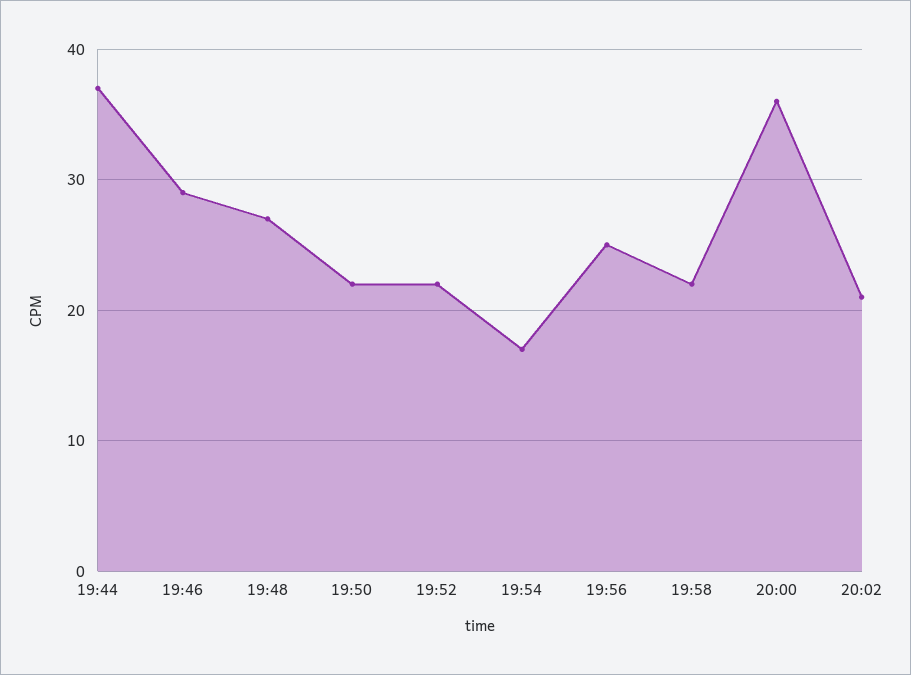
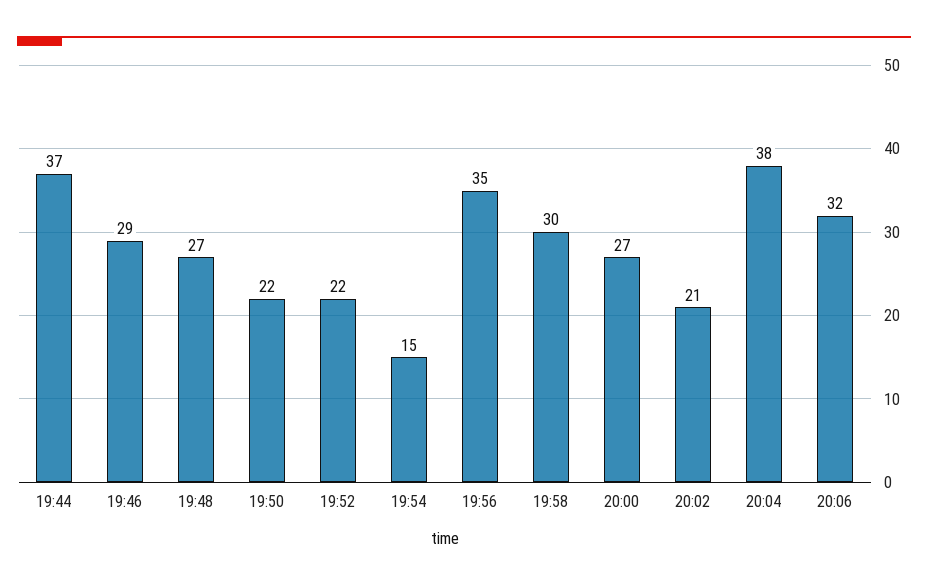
19:54: 17 -> 15
19:56: 25 -> 35
19:58: 22 -> 30
20:00: 36 -> 27
20:04: none -> 38
20:06: none -> 32

